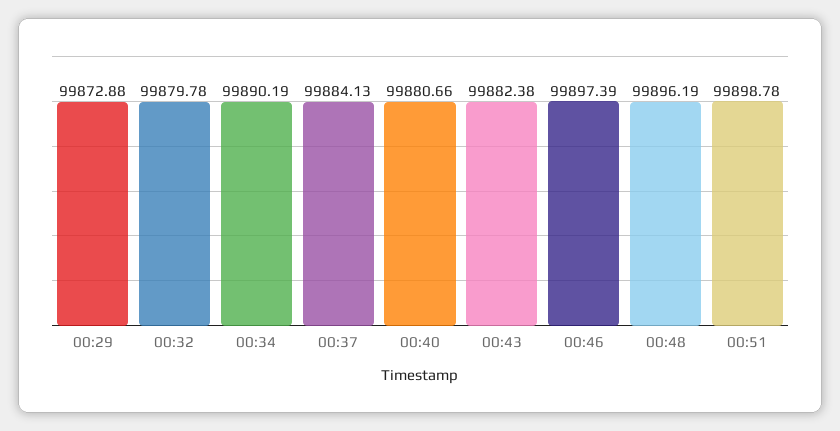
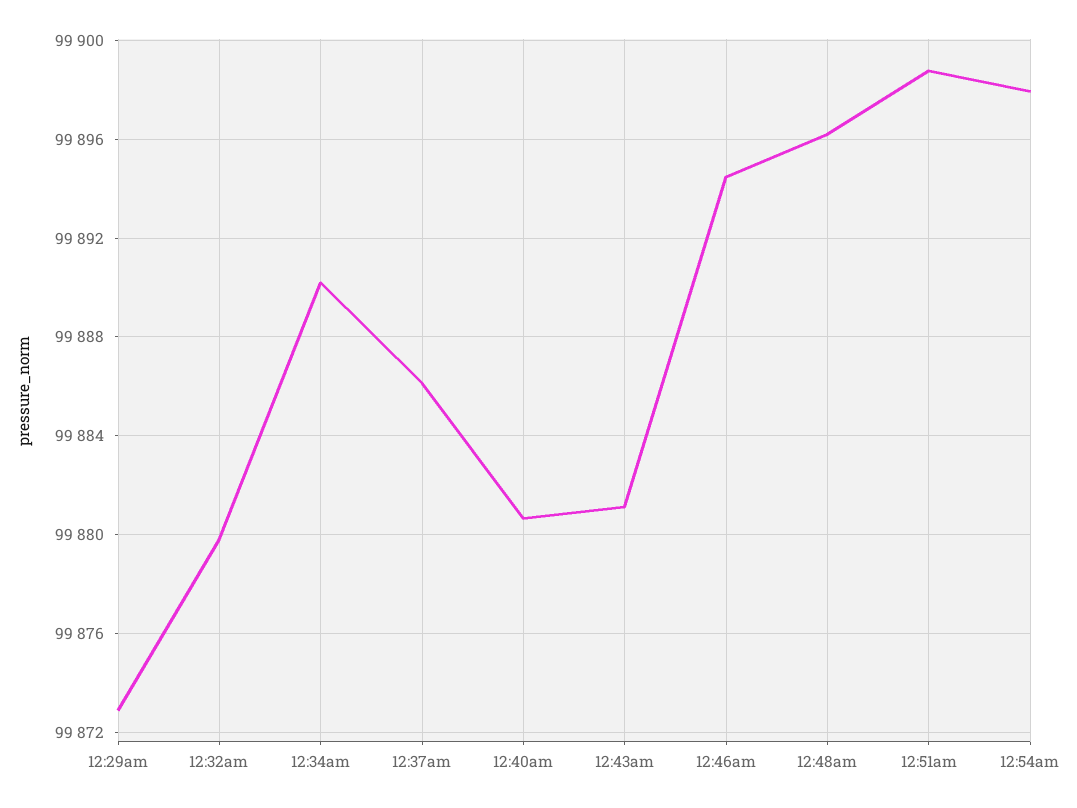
00:37: 99884.13 -> 99886
00:43: 99882.38 -> 99881
00:46: 99897.39 -> 99894.5
12:54am: none -> 99898

